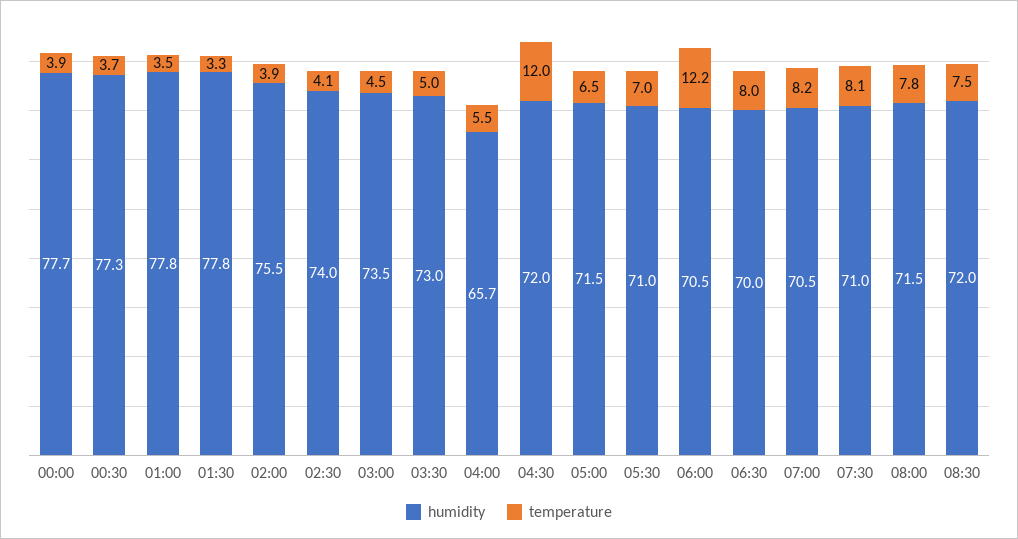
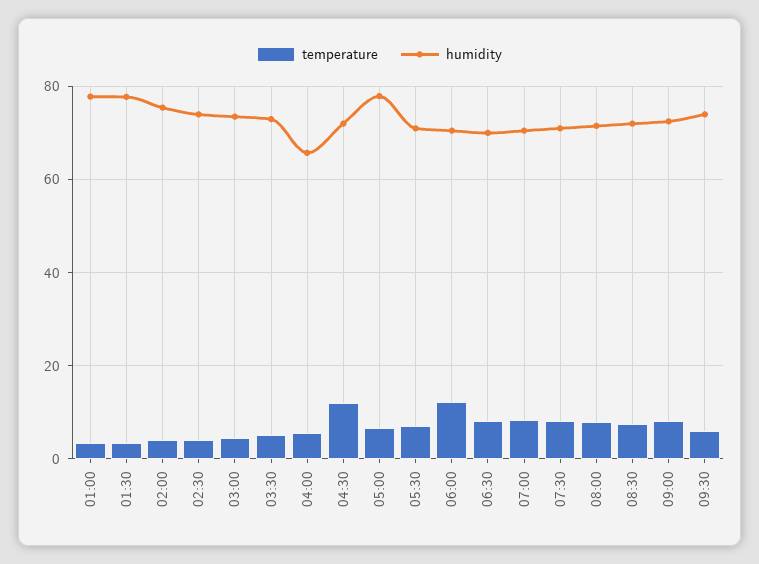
humidity, 00:00: 77.7 -> none
temperature, 00:00: 3.9 -> none
humidity, 00:30: 77.3 -> none
temperature, 00:30: 3.7 -> none
humidity, 05:00: 71.5 -> 78
temperature, 09:00: none -> 8
humidity, 09:00: none -> 72
temperature, 09:30: none -> 6
humidity, 09:30: none -> 74

